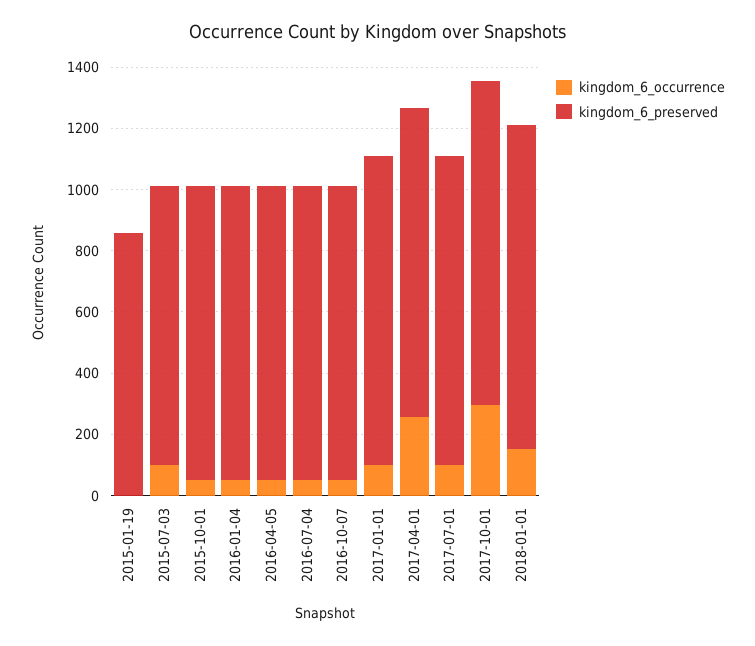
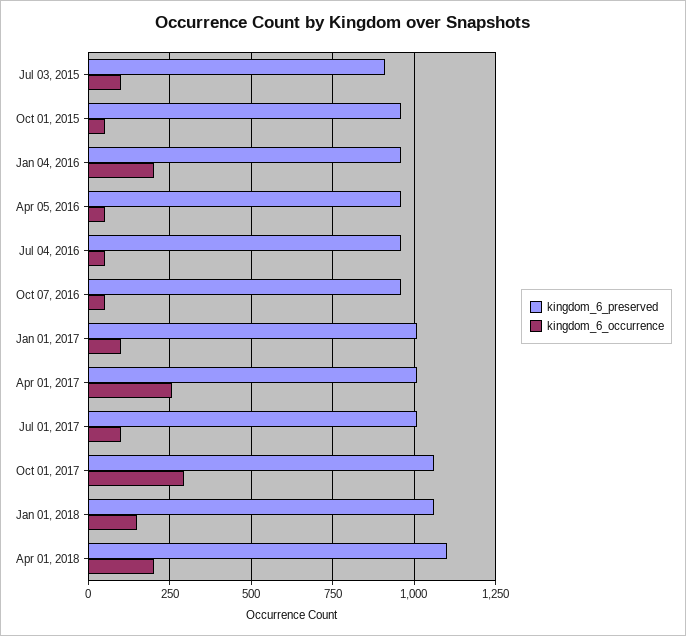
kingdom_6_occurrence, 2015-01-19: 0 -> none
kingdom_6_preserved, 2015-01-19: 850 -> none
kingdom_6_occurrence, 2016-01-04: 50 -> 200
kingdom_6_preserved, Apr 01, 2018: none -> 1100
kingdom_6_occurrence, Apr 01, 2018: none -> 200

